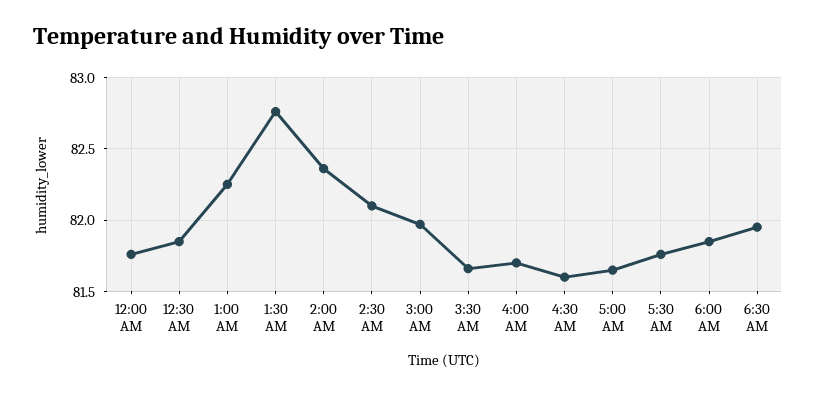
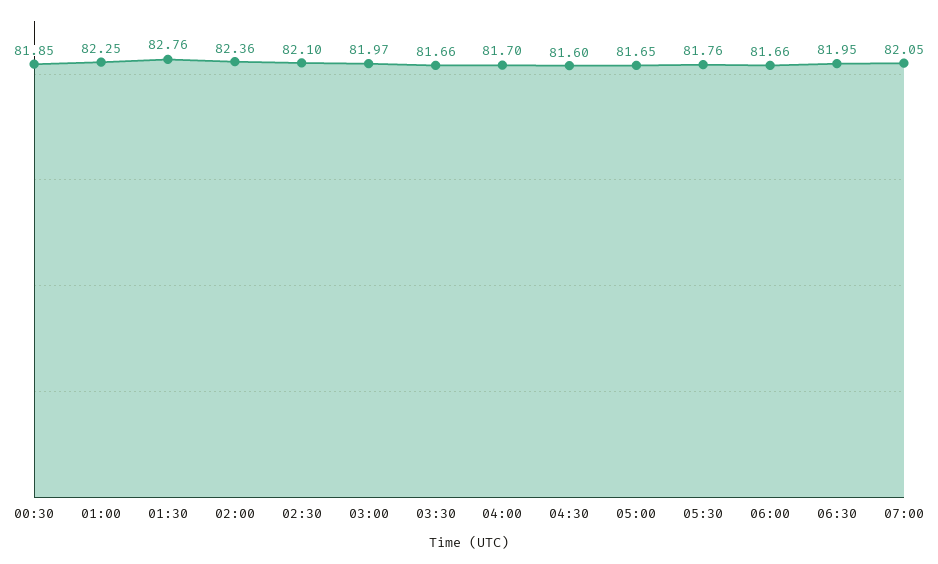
12:00 AM: 81.75 -> none
6:00 AM: 81.85 -> 81.66
07:00: none -> 82.05

